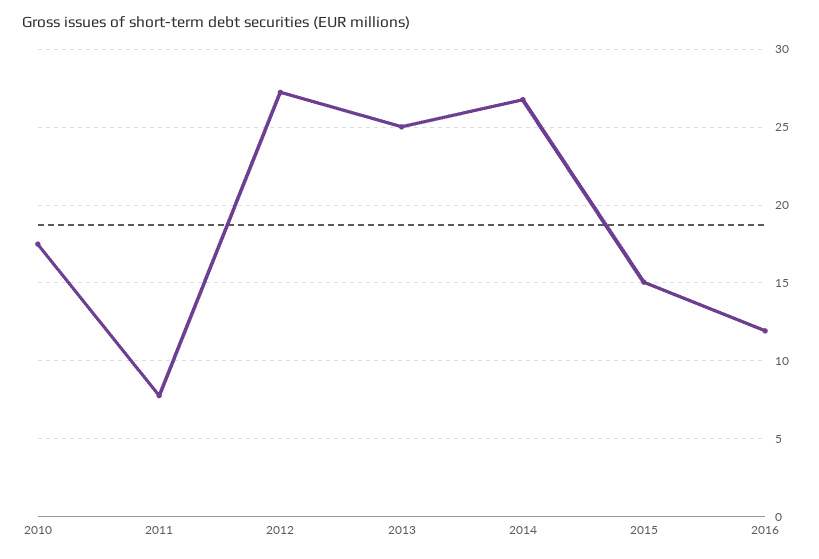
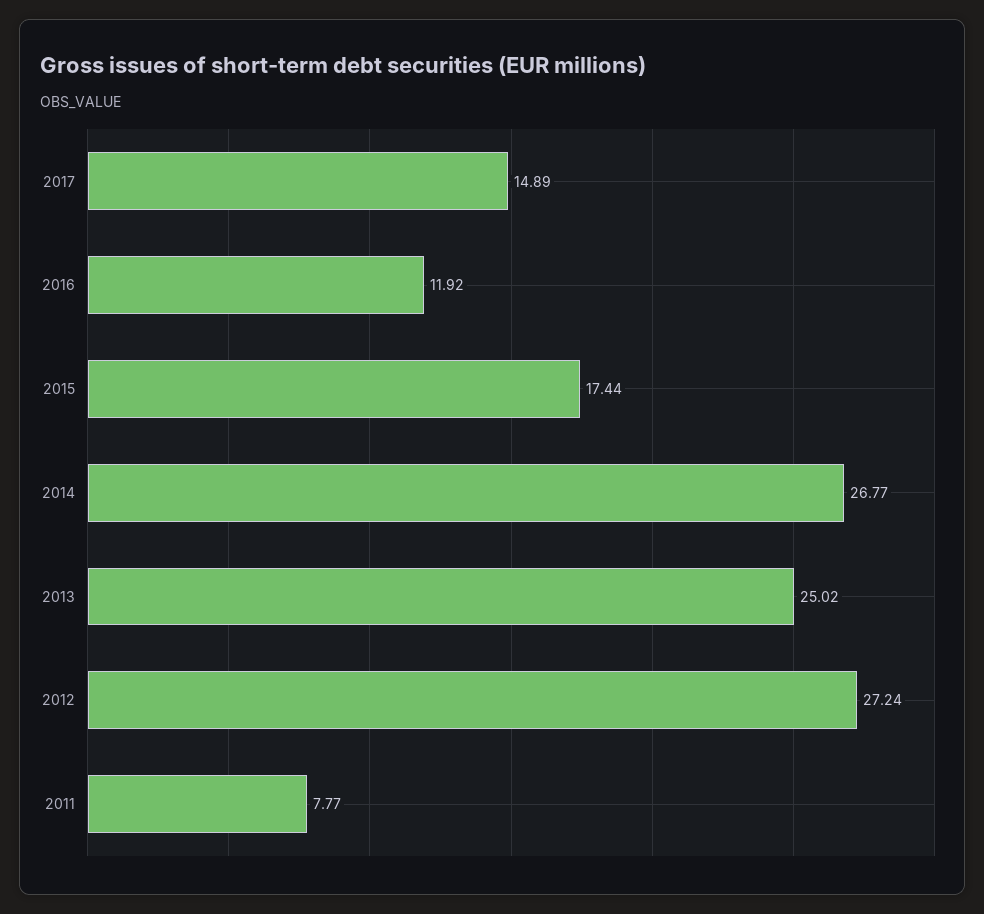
2010: 17.5 -> none
2015: 15 -> 17.44
2017: none -> 14.89

